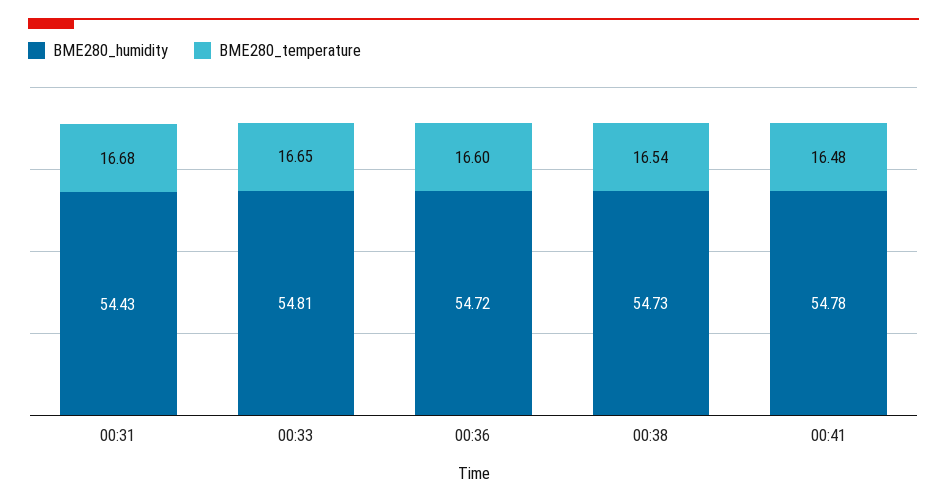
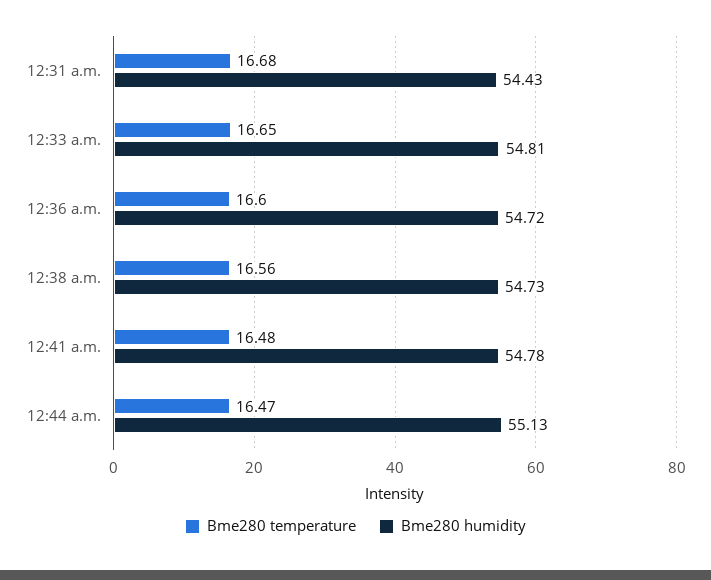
BME280_temperature, 00:38: 16.54 -> 16.56
BME280_temperature, 12:44 a.m.: none -> 16.47
BME280_humidity, 12:44 a.m.: none -> 55.13

